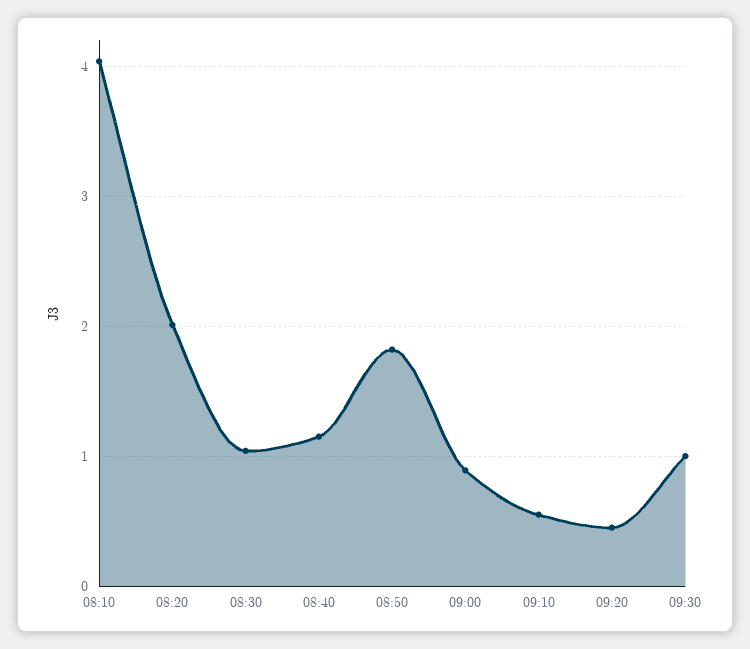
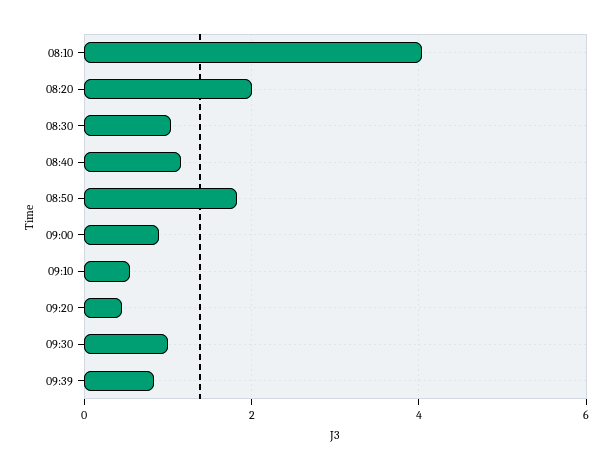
09:39: none -> 0.8

